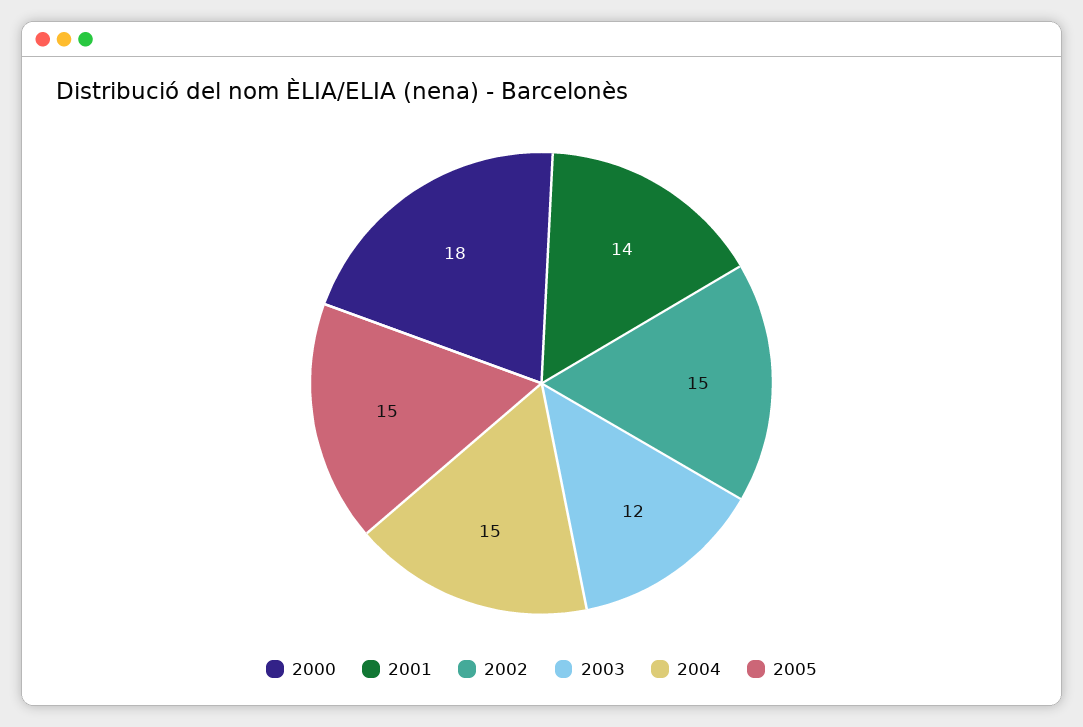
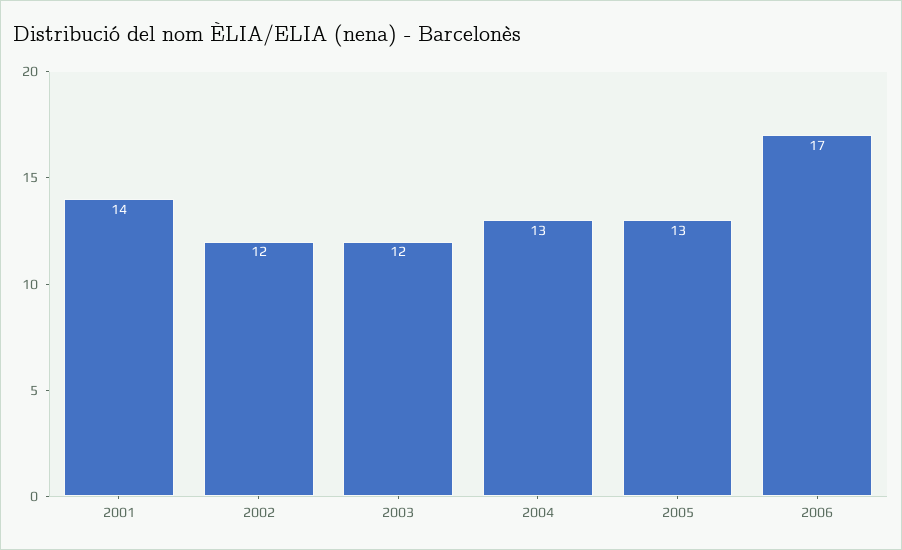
2000: 18 -> none
2002: 15 -> 12
2004: 15 -> 13
2005: 15 -> 13
2006: none -> 17

